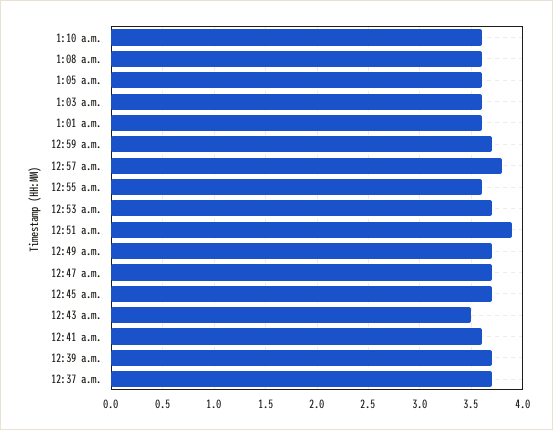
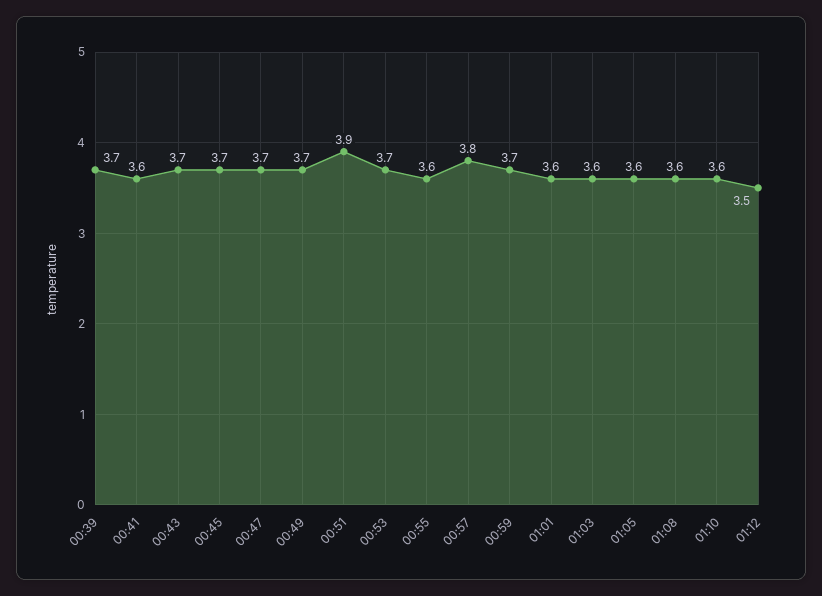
12:43 a.m.: 3.5 -> 3.7
12:37 a.m.: 3.7 -> none
01:12: none -> 3.5

